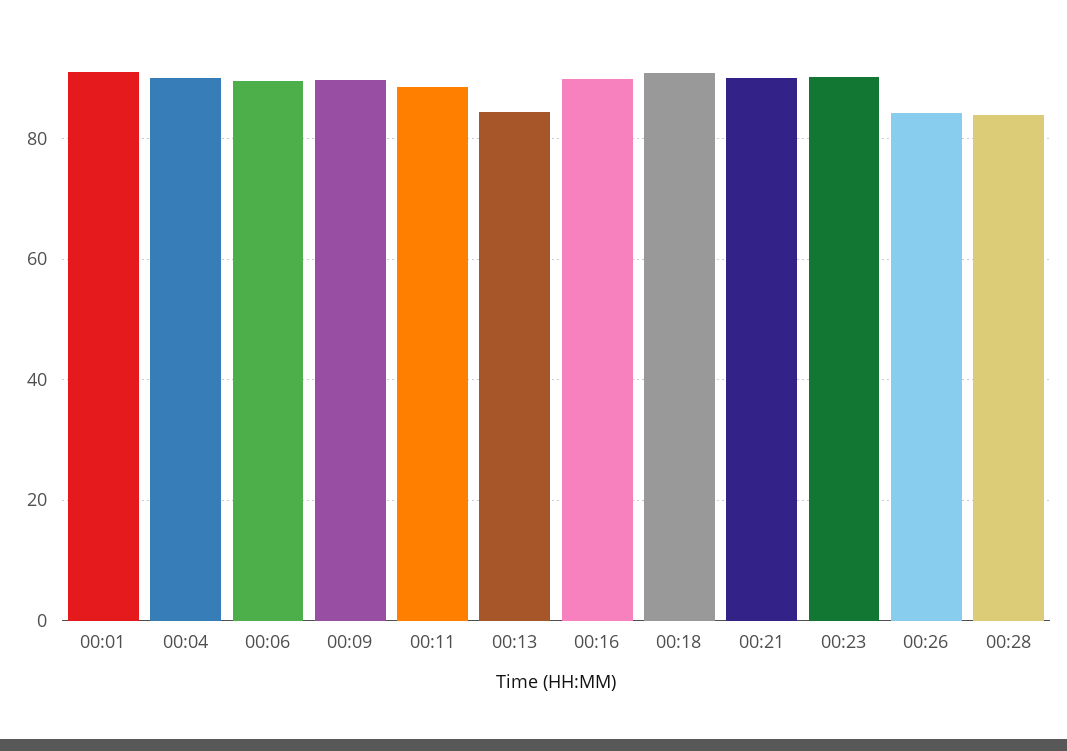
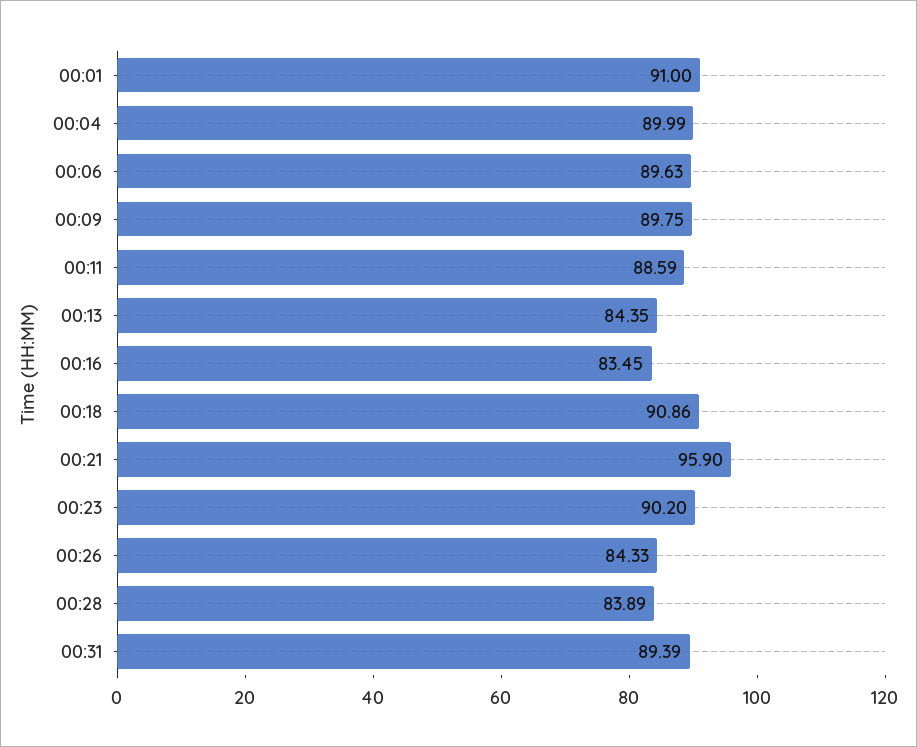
00:16: 90 -> 83.45
00:21: 90 -> 95.9
00:31: none -> 89.39

